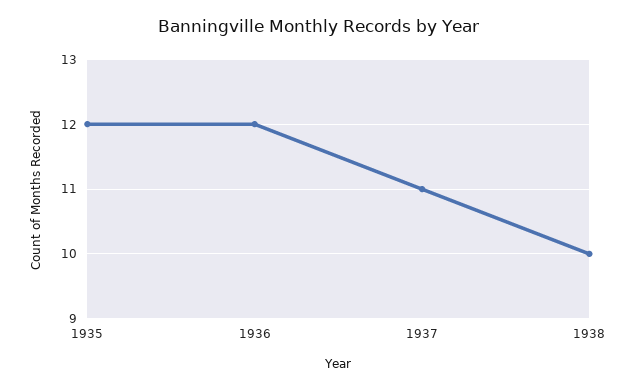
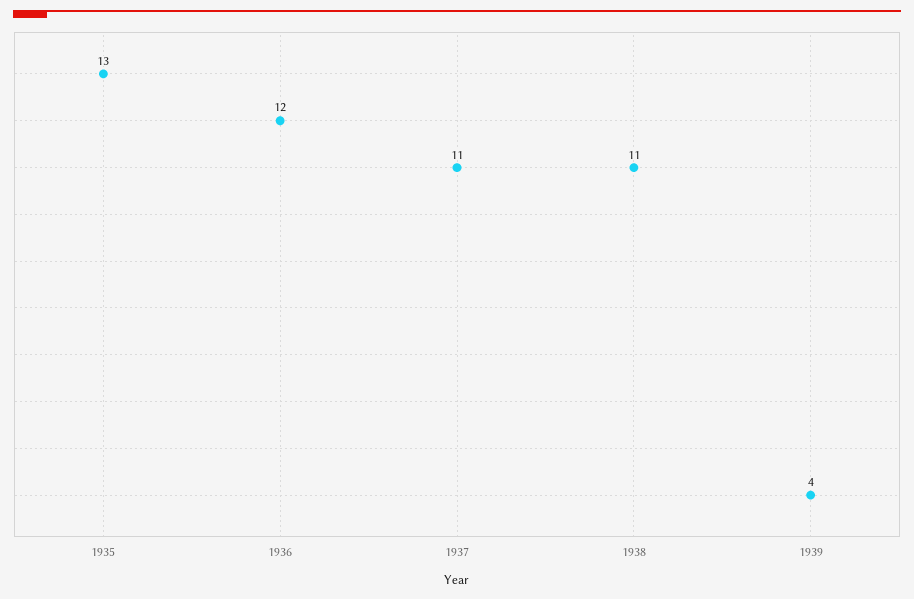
1935: 12 -> 13
1938: 10 -> 11
1939: none -> 4

